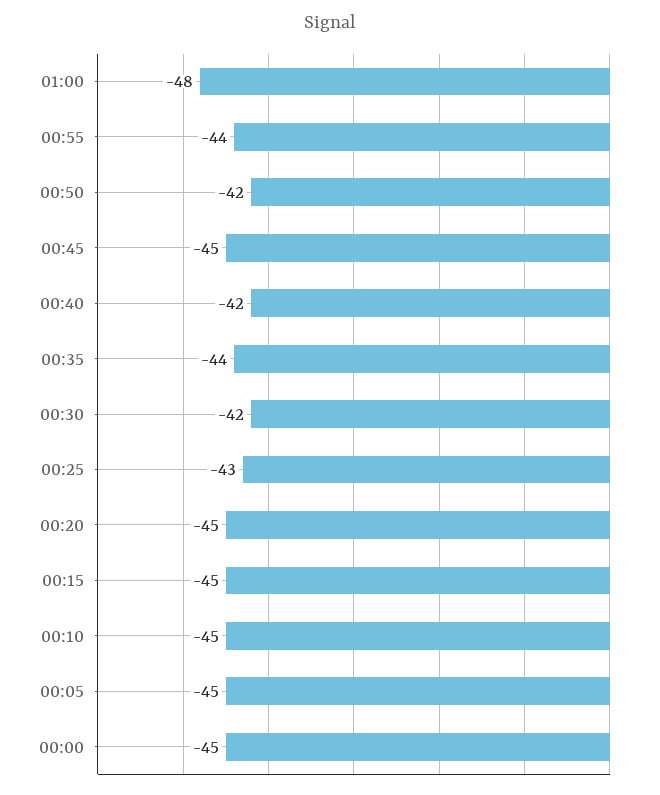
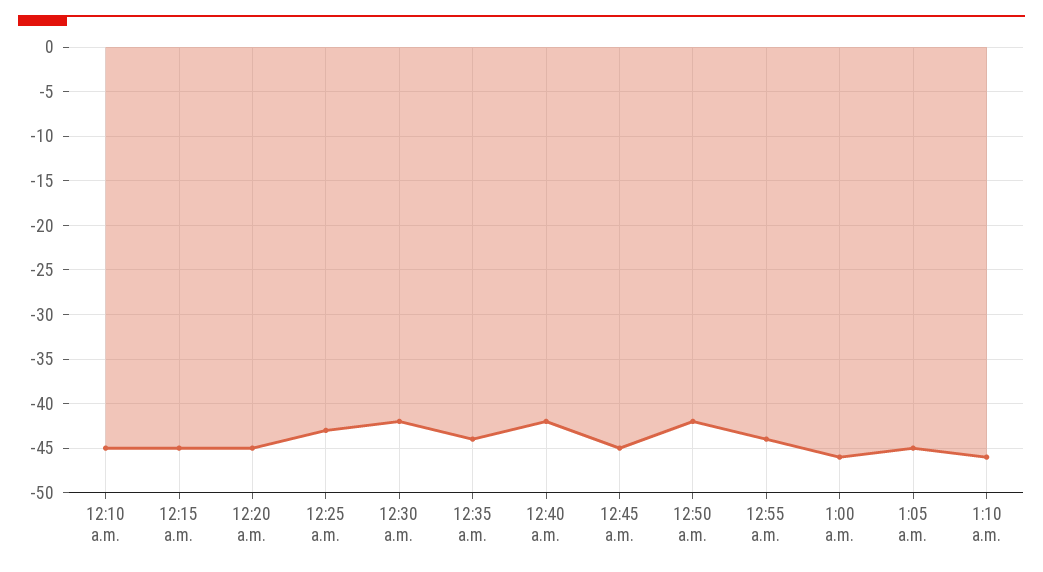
01:00: -48 -> -46
00:05: -45 -> none
00:00: -45 -> none
1:05 a.m.: none -> -45
1:10 a.m.: none -> -46

